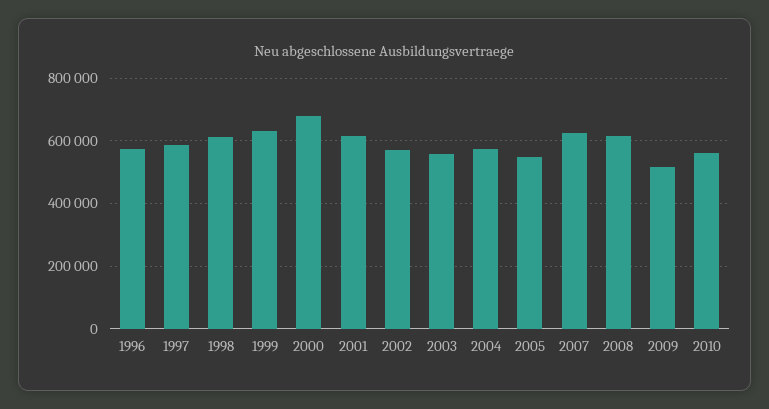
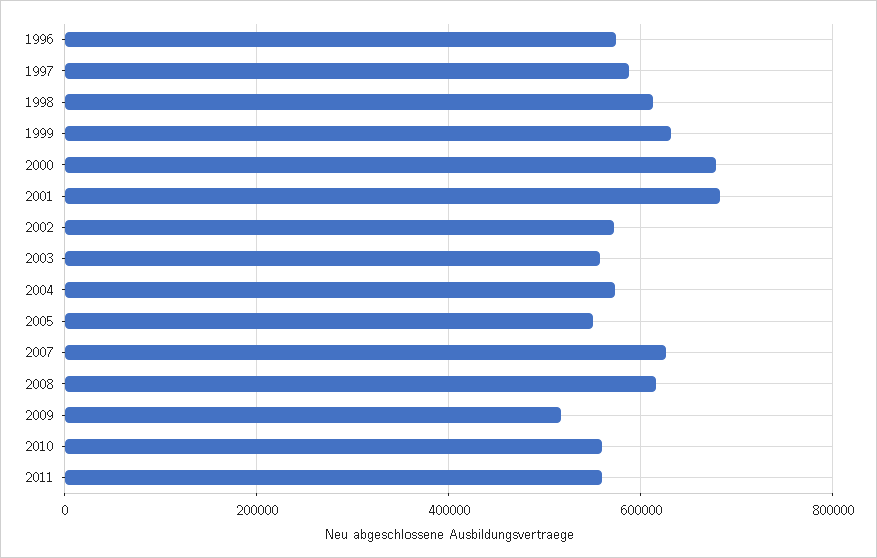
2001: 620000 -> 680000
2011: none -> 560000

